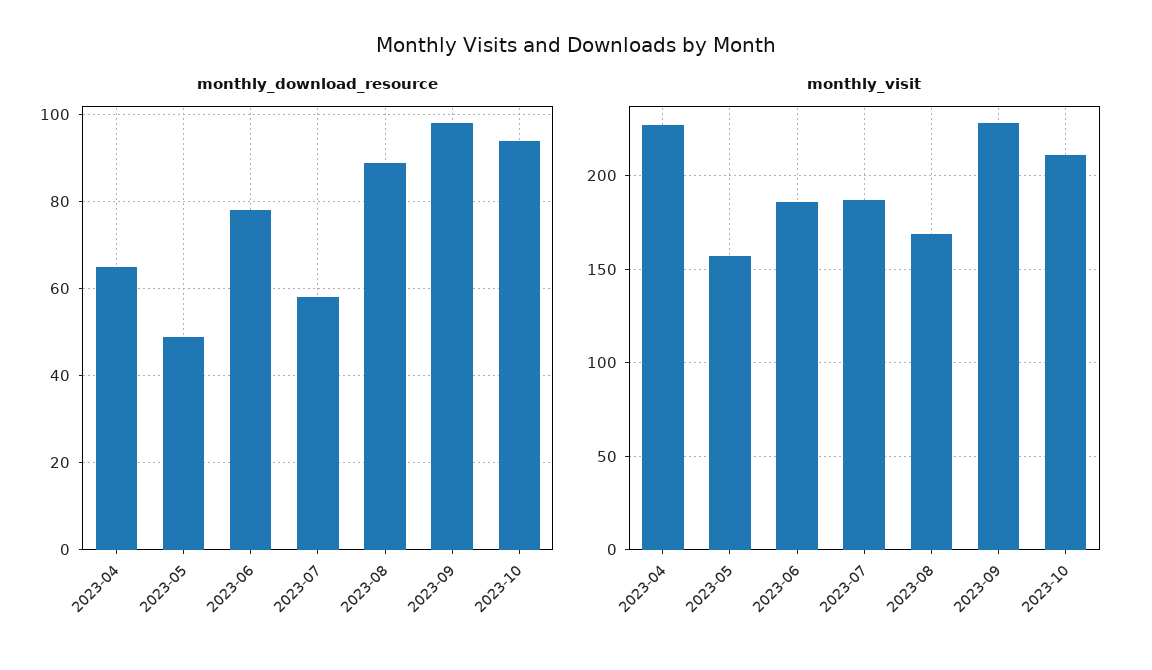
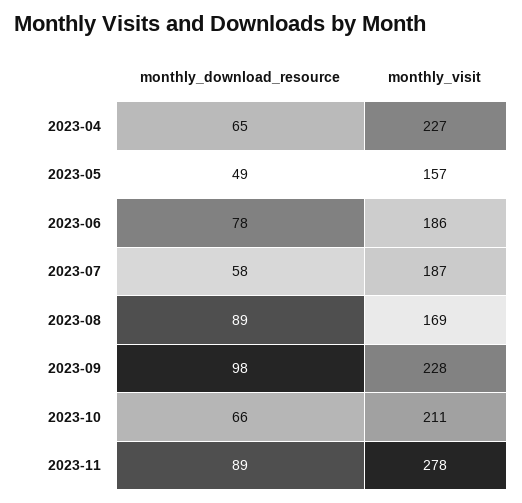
monthly_download_resource, 2023-10: 95 -> 66
monthly_download_resource, 2023-11: none -> 89
monthly_visit, 2023-11: none -> 278

